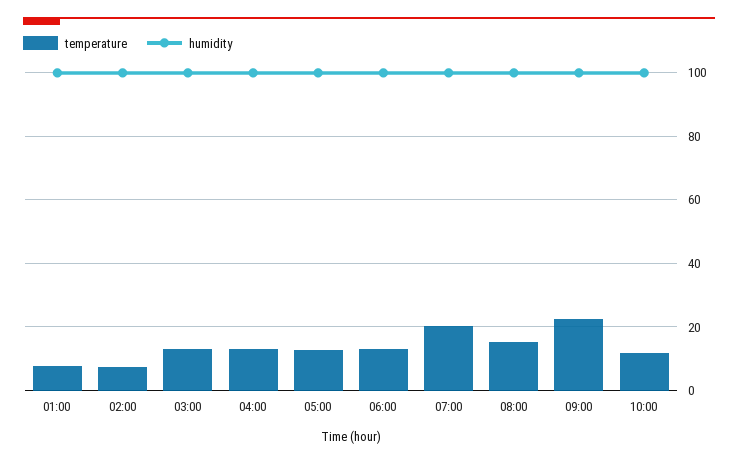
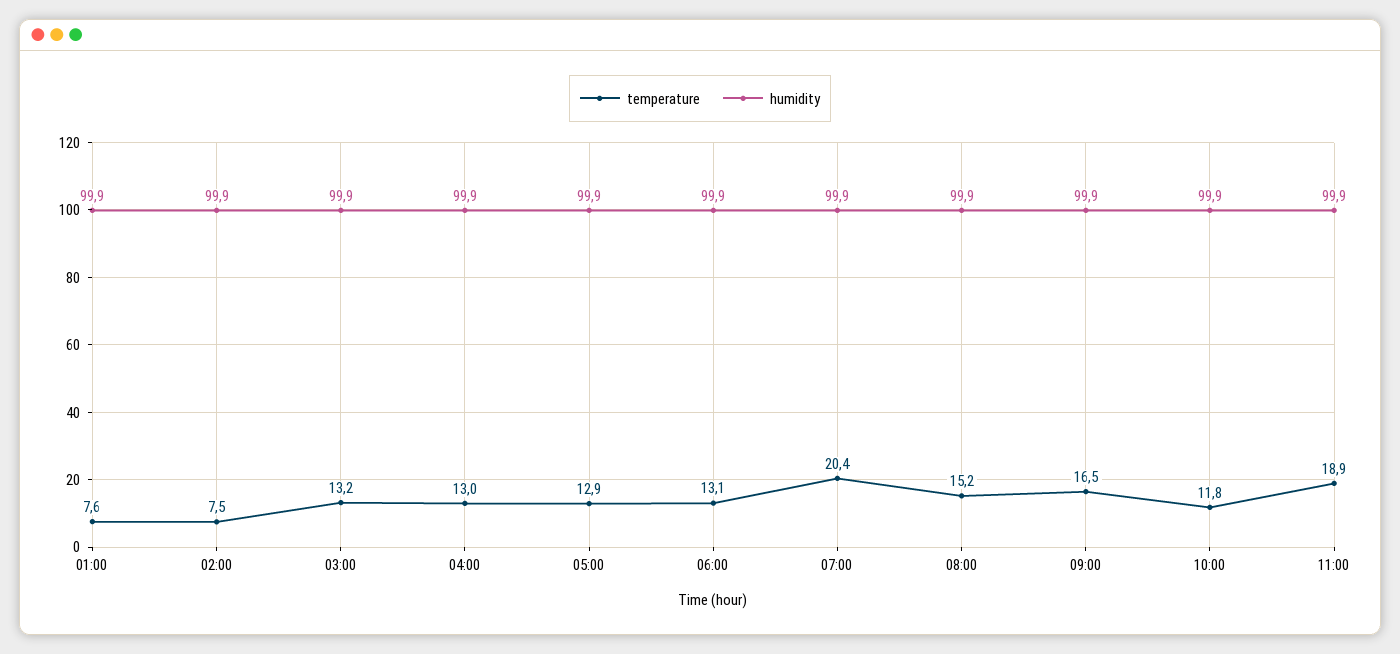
temperature, 09:00: 22 -> 16.5
temperature, 11:00: none -> 18.9
humidity, 11:00: none -> 99.9

